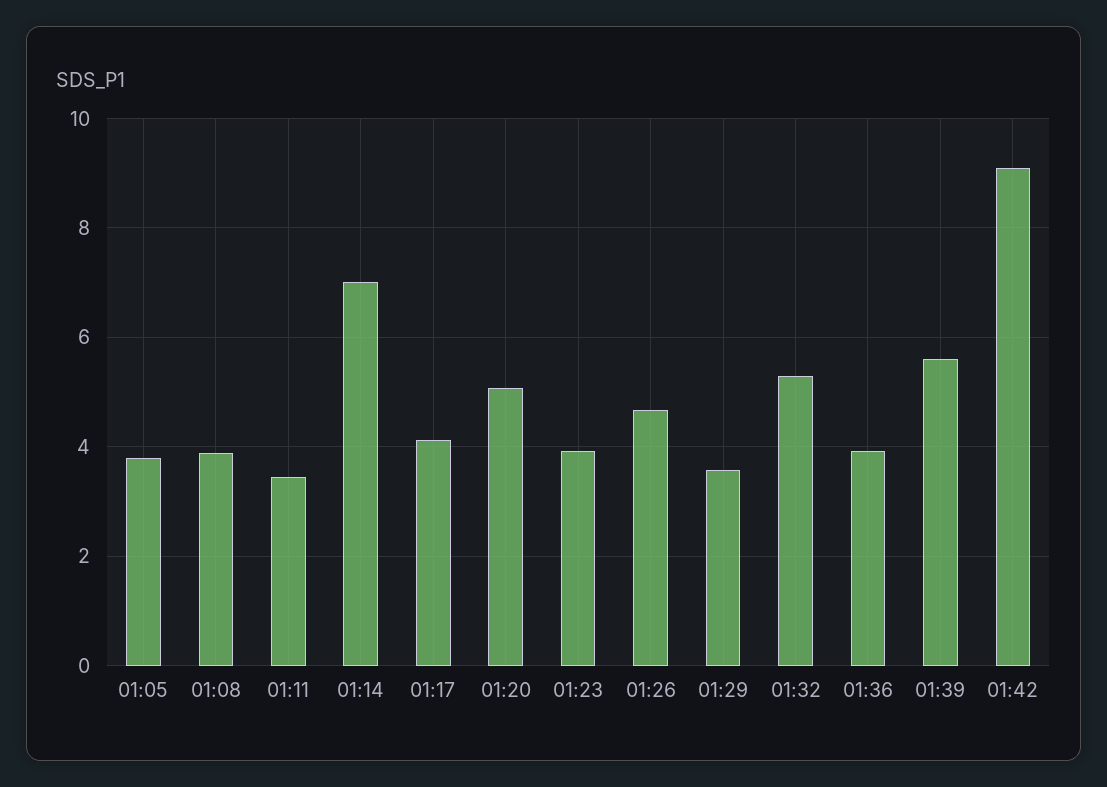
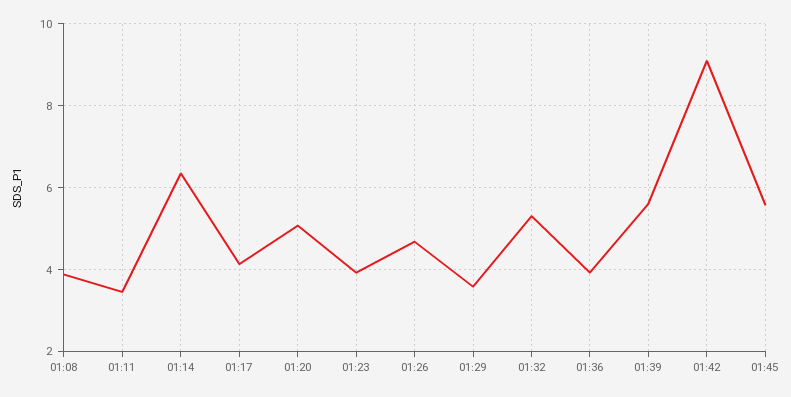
01:05: 3.8 -> none
01:14: 7 -> 6.4
01:45: none -> 5.6

